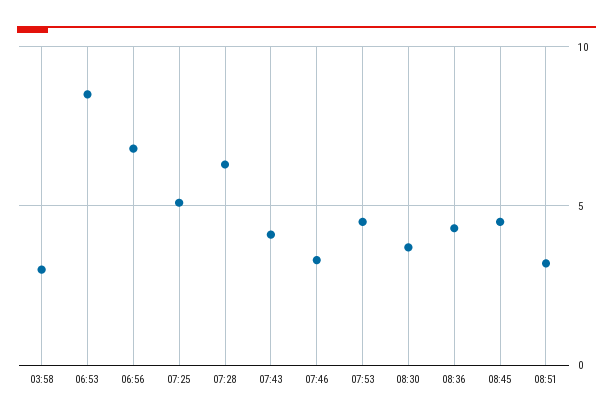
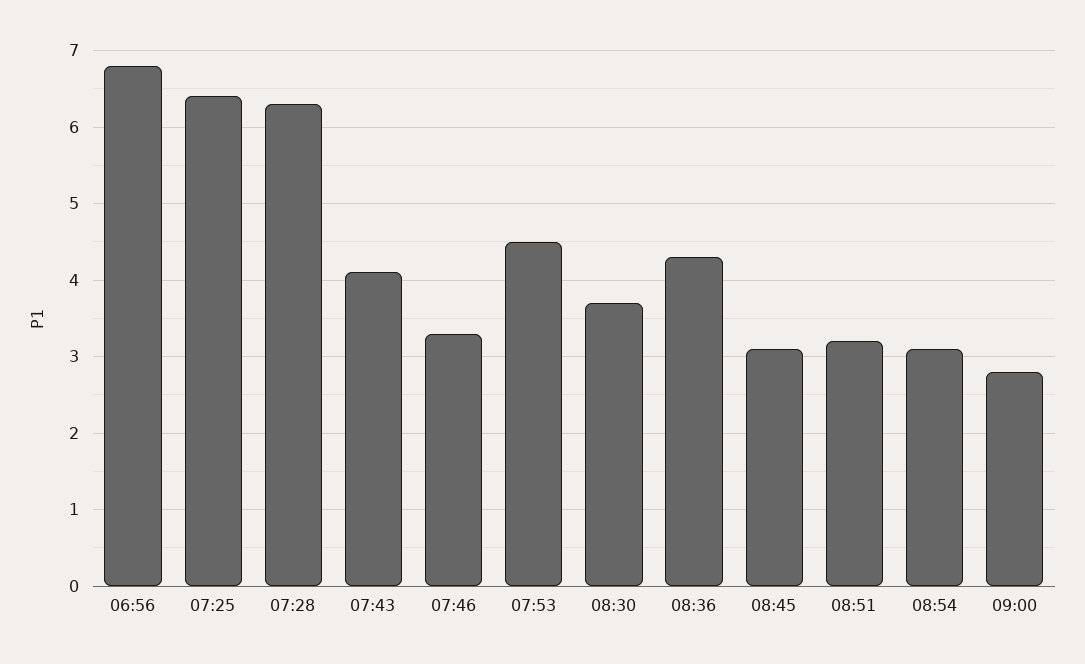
03:58: 3 -> none
06:53: 8.5 -> none
07:25: 5 -> 6.4
08:45: 4.5 -> 3.1
08:54: none -> 3.1
09:00: none -> 2.8

